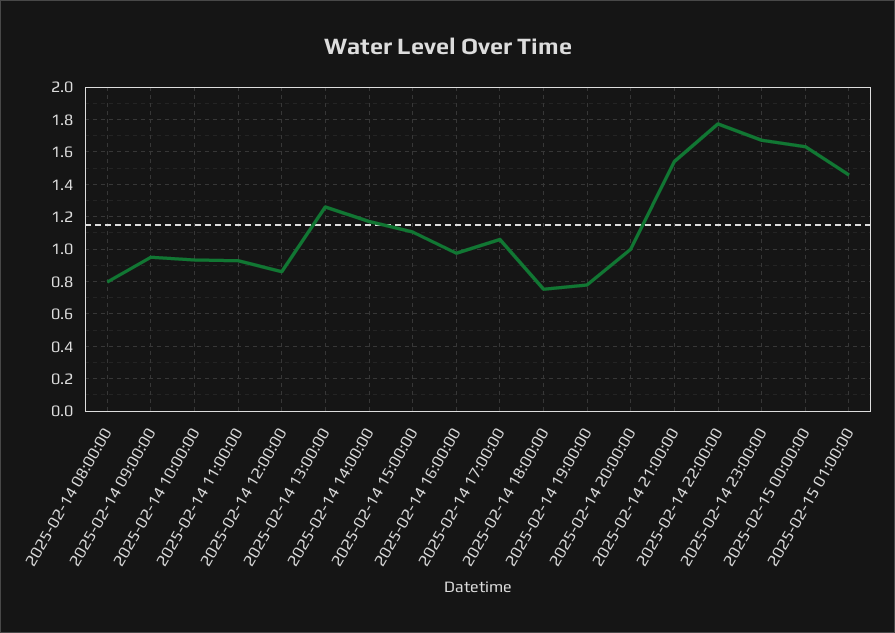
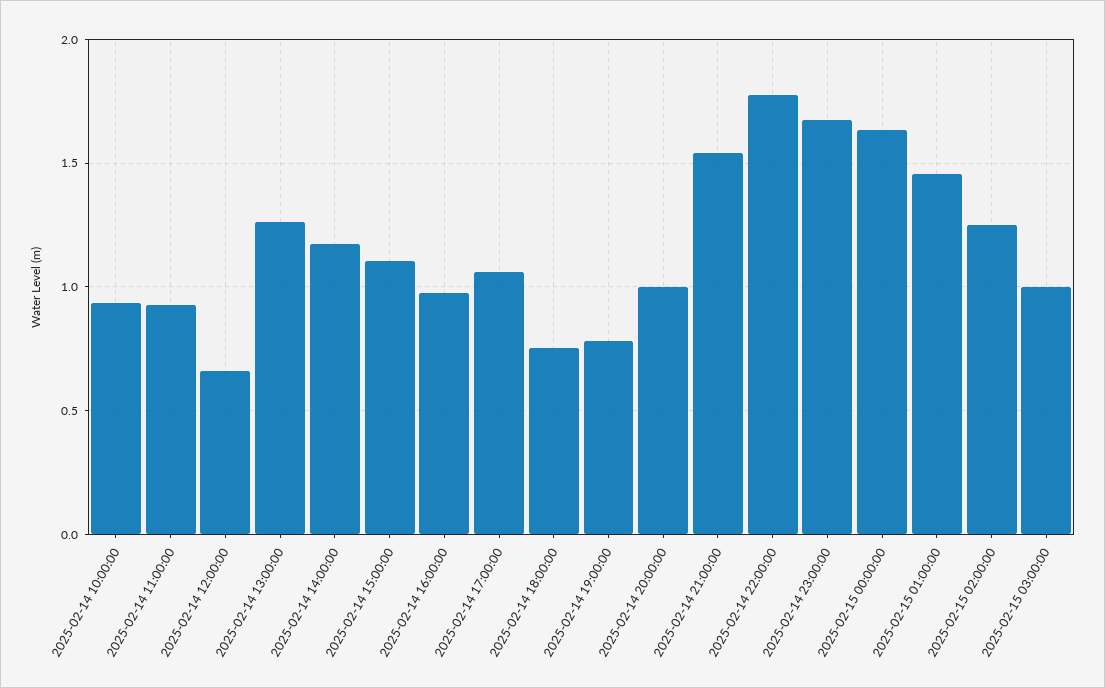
2025-02-14 08:00:00: 0.8 -> none
2025-02-14 09:00:00: 0.95 -> none
2025-02-14 12:00:00: 0.85 -> 0.65
2025-02-15 02:00:00: none -> 1.25
2025-02-15 03:00:00: none -> 1

